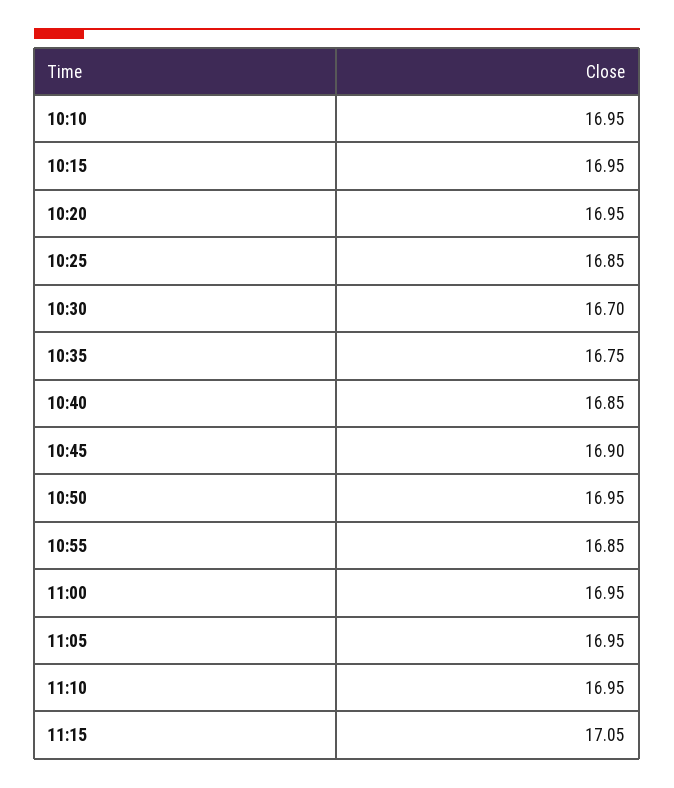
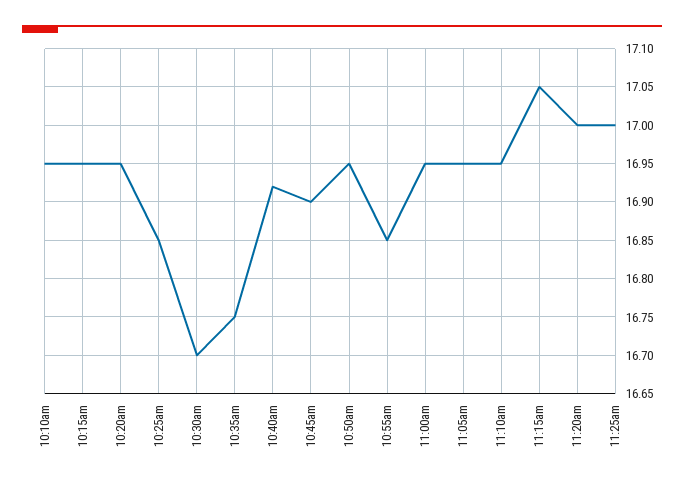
10:40: 16.85 -> 16.92
11:20am: none -> 17
11:25am: none -> 17

